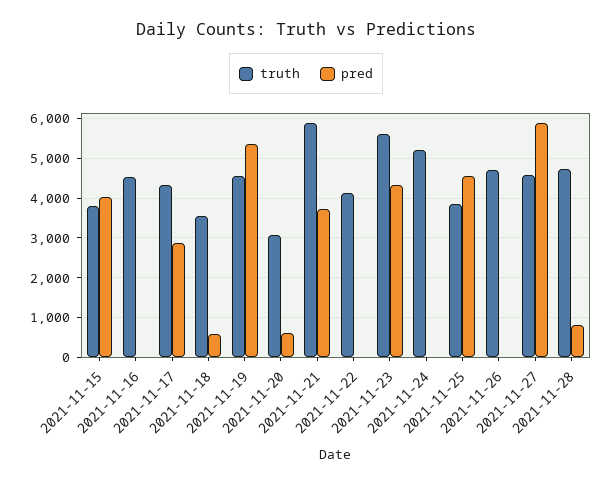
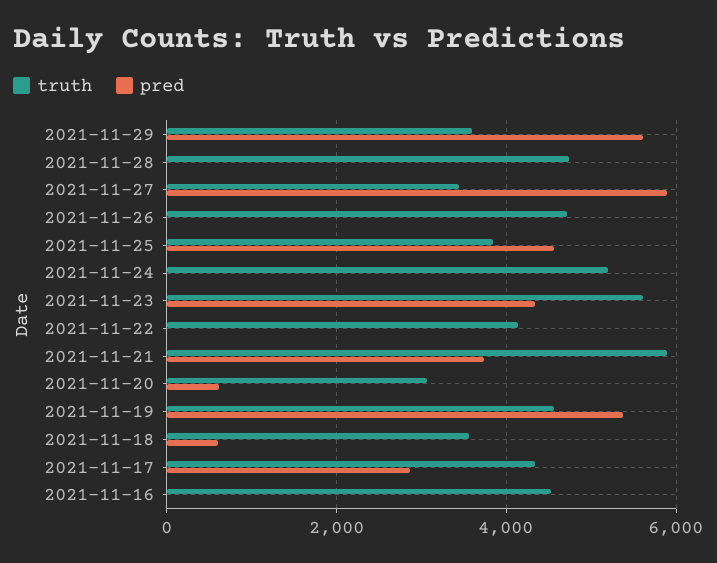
truth, 2021-11-15: 3800 -> none
pred, 2021-11-15: 4000 -> none
truth, 2021-11-27: 4600 -> 3400
pred, 2021-11-28: 800 -> 0
truth, 2021-11-29: none -> 3600
pred, 2021-11-29: none -> 5600

